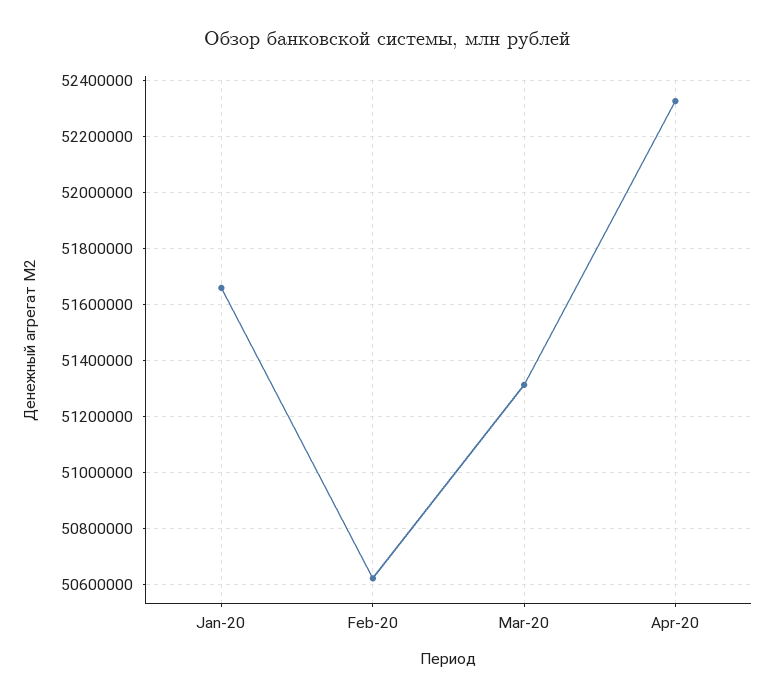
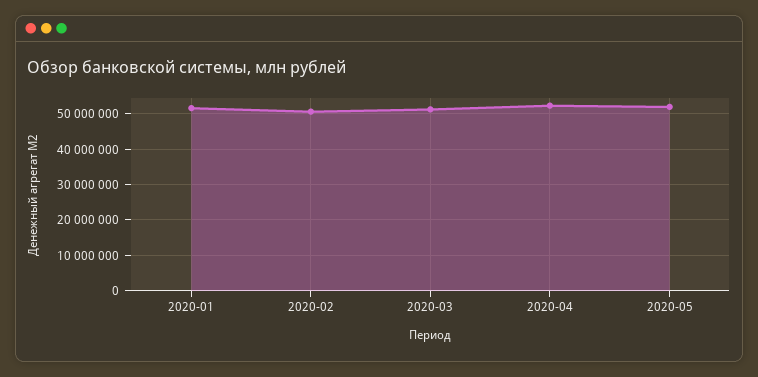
2020-05: none -> 52000000

